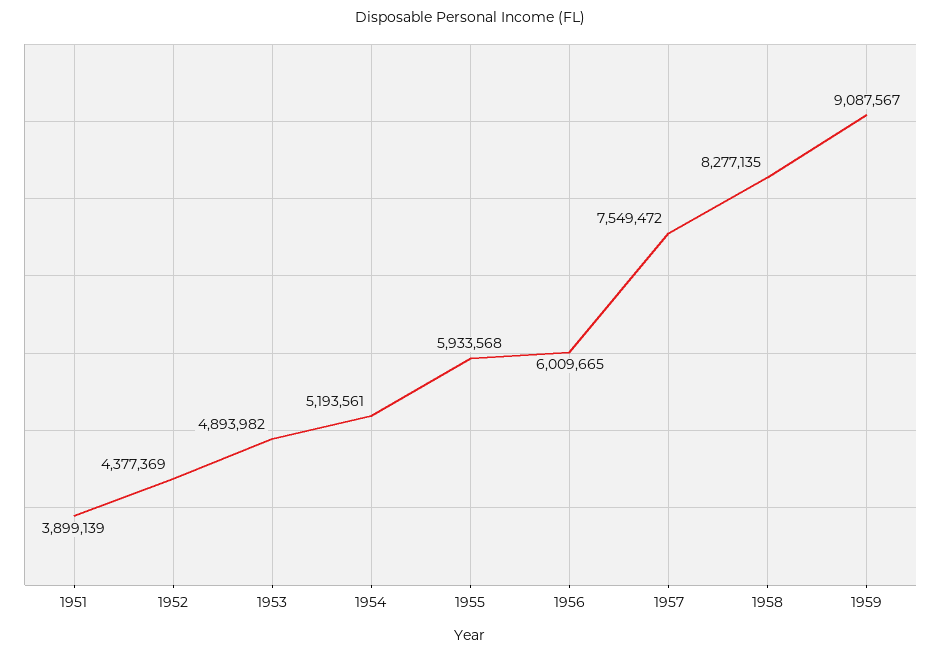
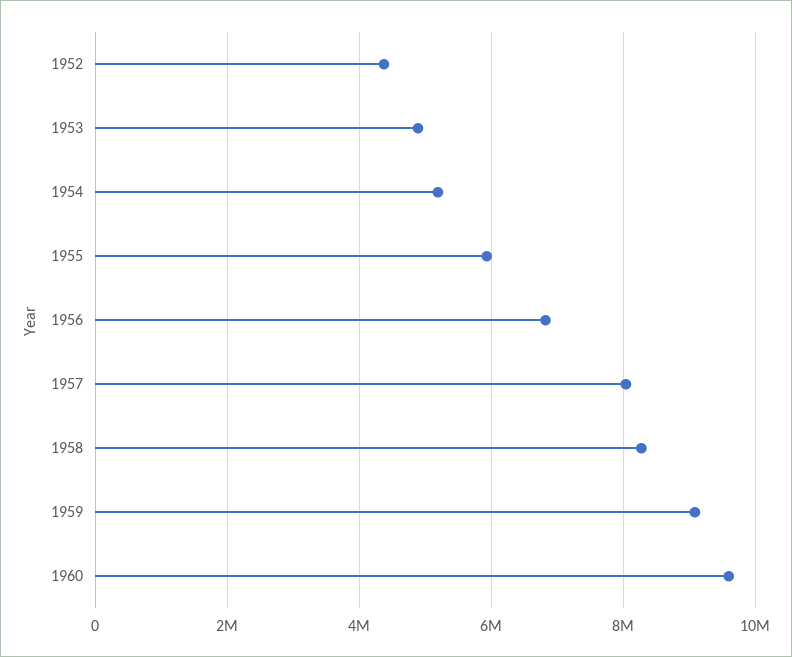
1951: 3899139 -> none
1956: 6009665 -> 6800000
1957: 7549472 -> 8000000
1960: none -> 9600000

